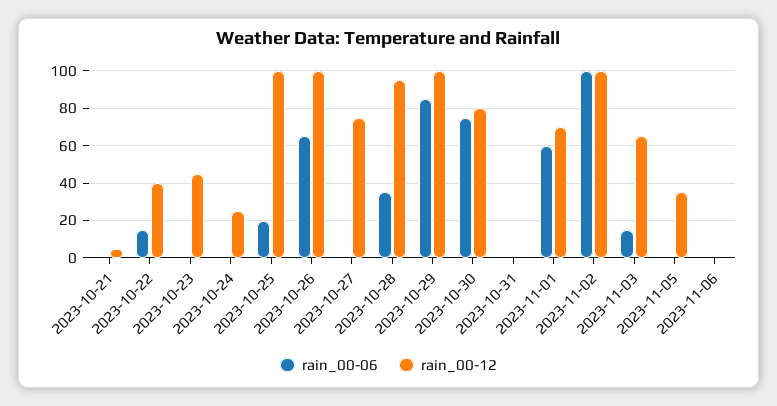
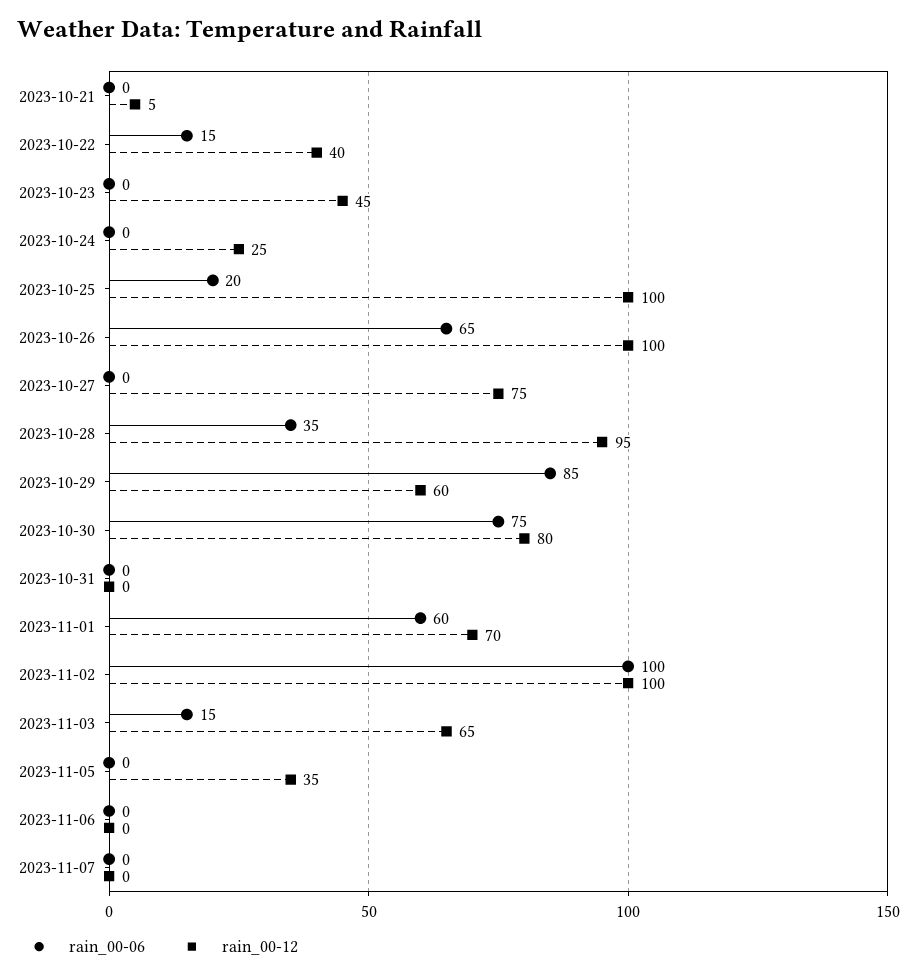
rain_00-12, 2023-10-29: 100 -> 60
rain_00-06, 2023-11-07: none -> 0
rain_00-12, 2023-11-07: none -> 0

